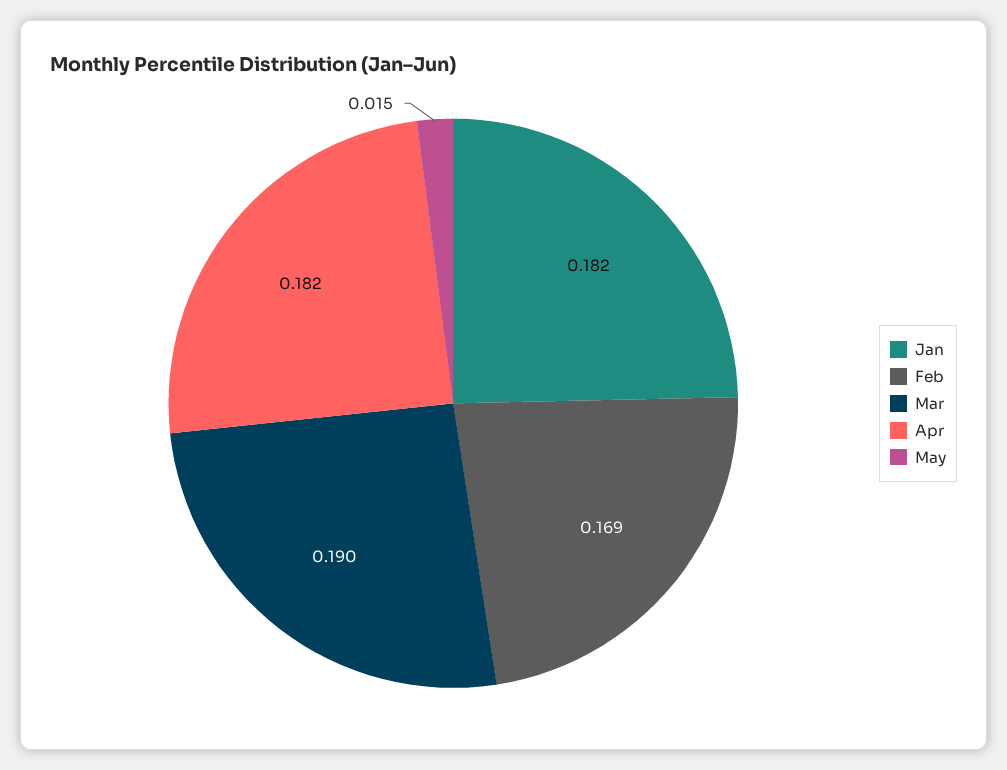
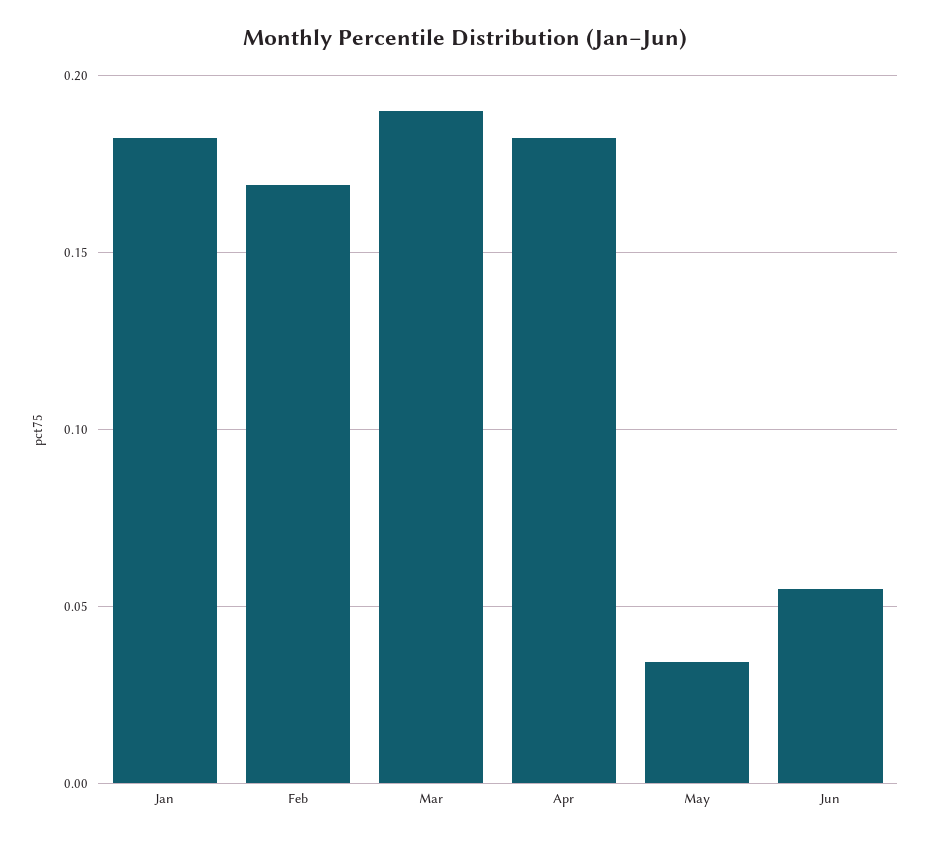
May: 0.015 -> 0.035
Jun: none -> 0.055

